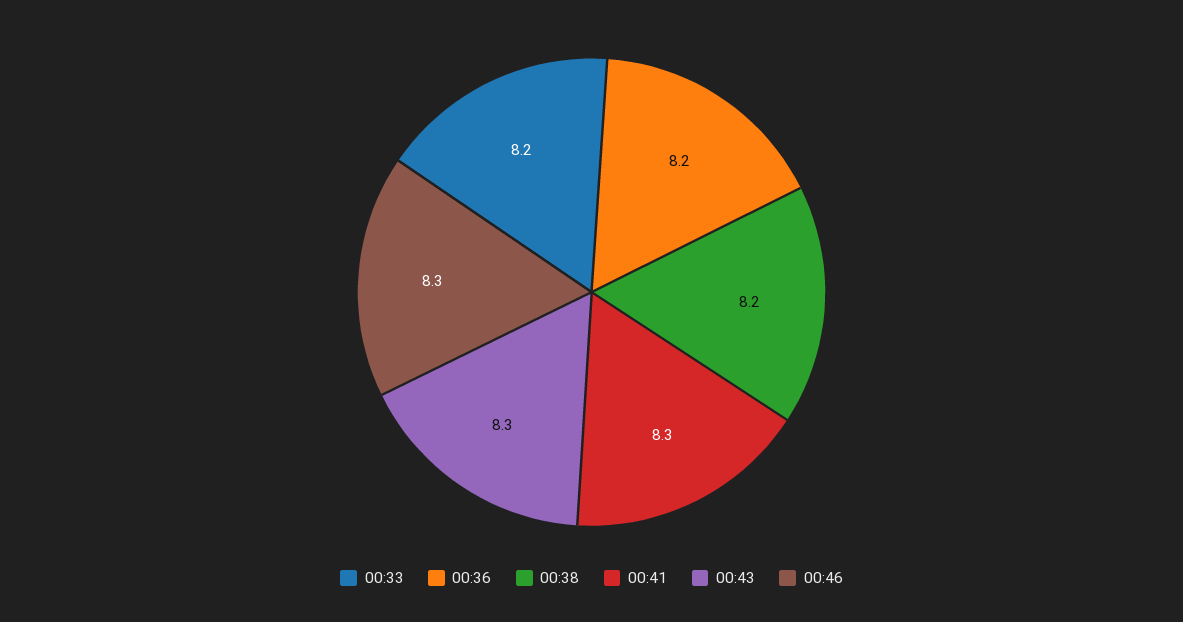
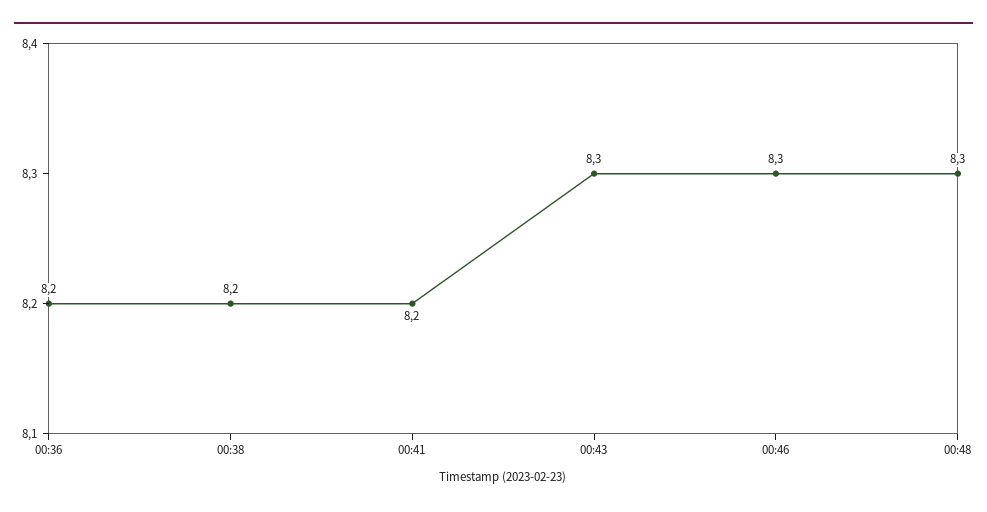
00:33: 8.2 -> none
00:41: 8.3 -> 8.2
00:48: none -> 8.3

